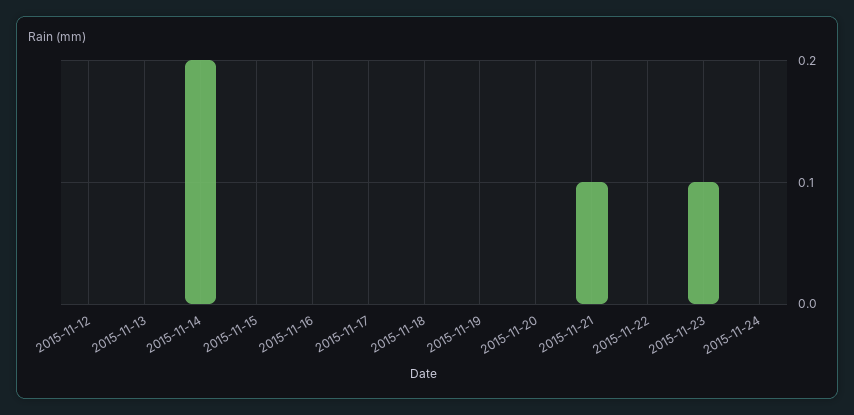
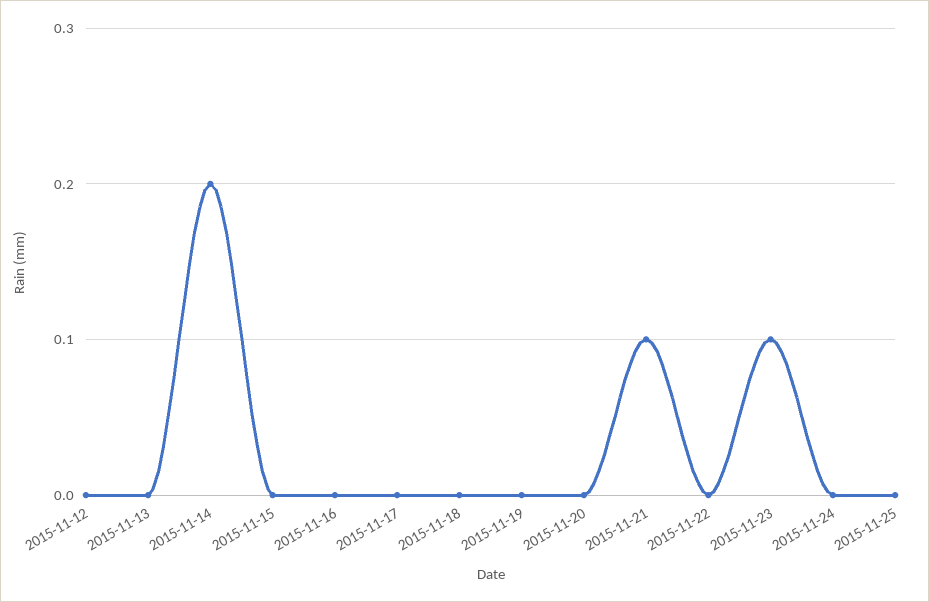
2015-11-25: none -> 0

